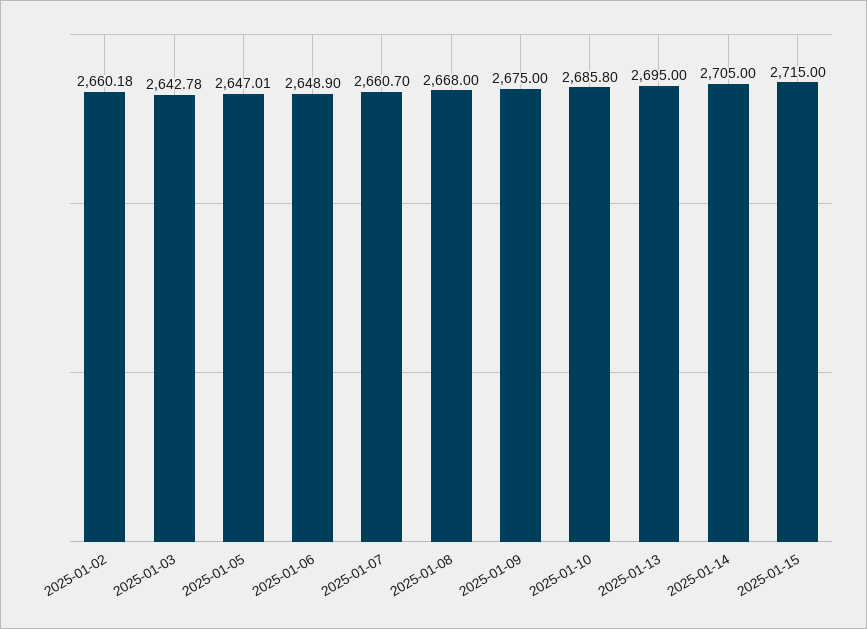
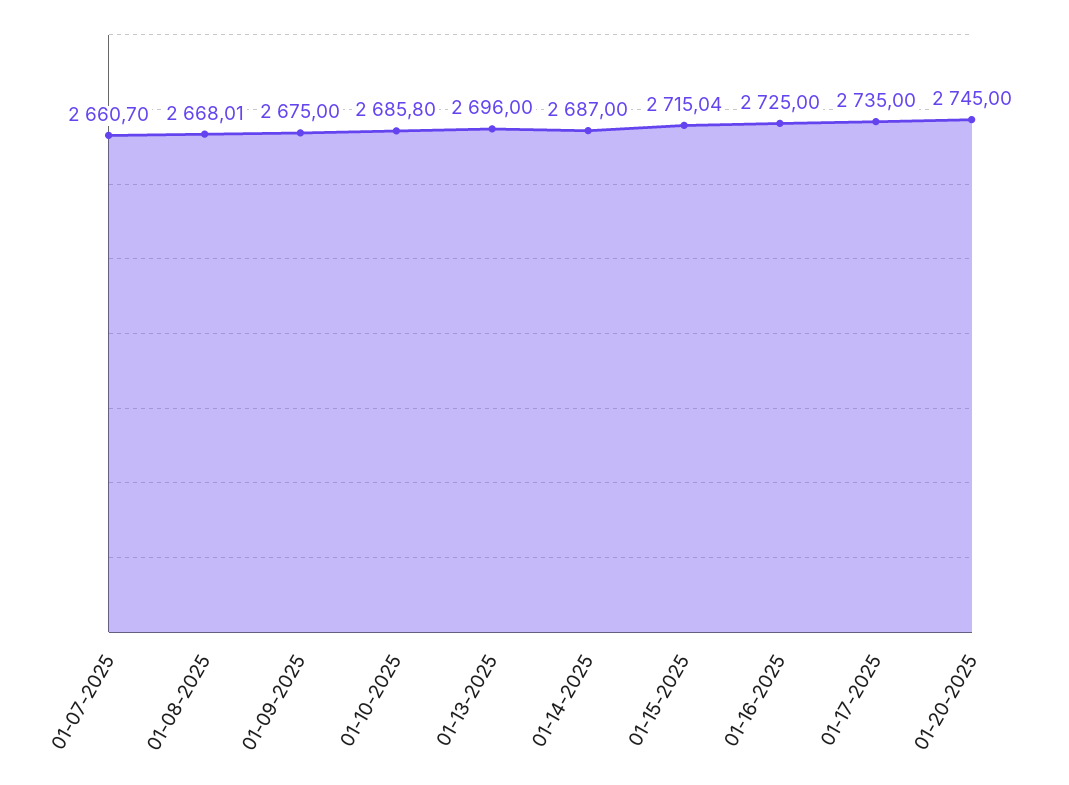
2025-01-02: 2660.18 -> none
2025-01-03: 2642.78 -> none
2025-01-05: 2647.01 -> none
2025-01-06: 2648.9 -> none
2025-01-08: 2668 -> 2668.01
2025-01-13: 2695 -> 2696
2025-01-14: 2705 -> 2687
2025-01-15: 2715 -> 2715.04
01-16-2025: none -> 2725
01-17-2025: none -> 2735
01-20-2025: none -> 2745

